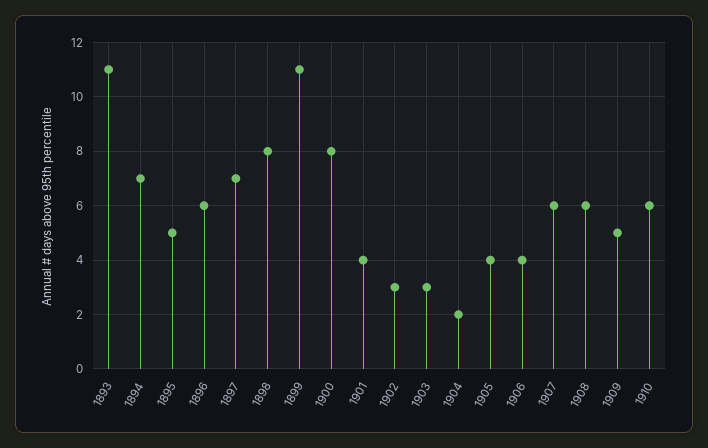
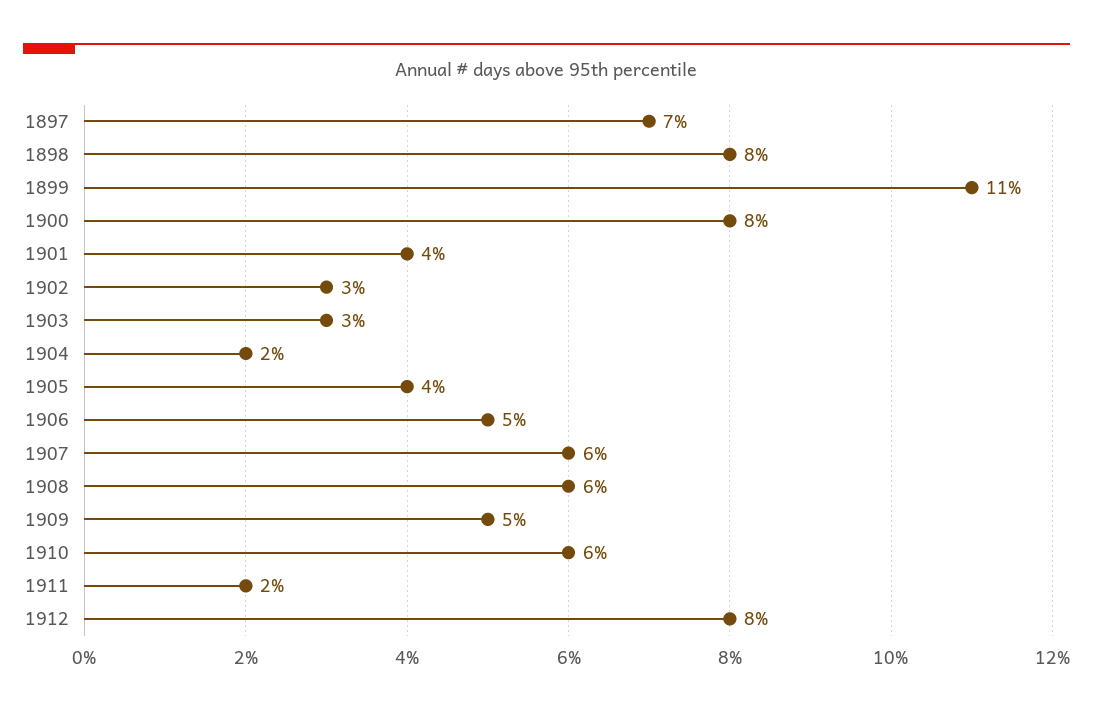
1893: 11 -> none
1894: 7 -> none
1895: 5 -> none
1896: 6 -> none
1906: 4 -> 5
1911: none -> 2
1912: none -> 8

